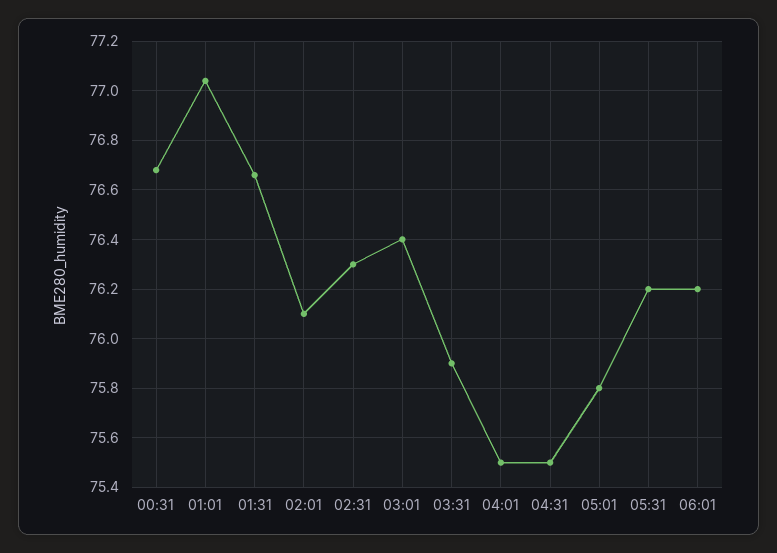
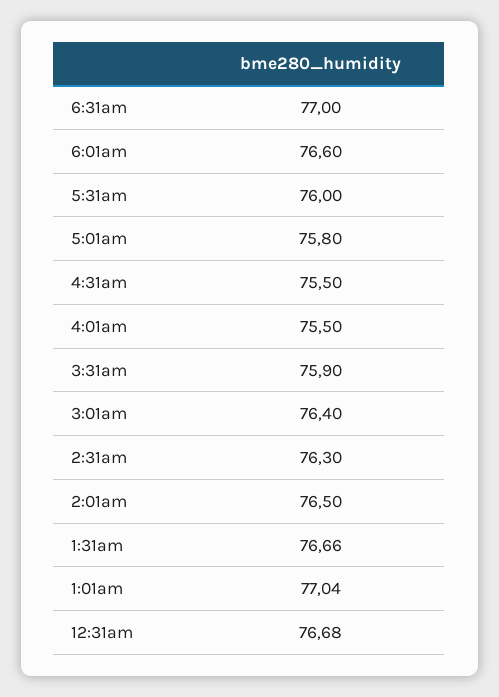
02:01: 76.1 -> 76.5
05:31: 76.2 -> 76
06:01: 76.2 -> 76.6
6:31am: none -> 77

